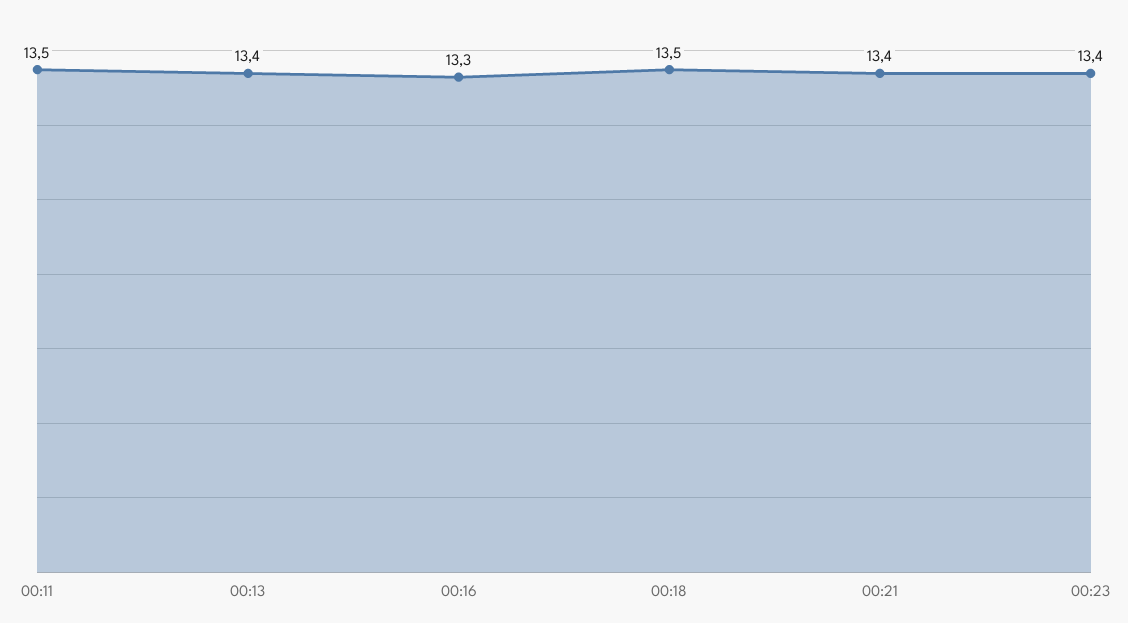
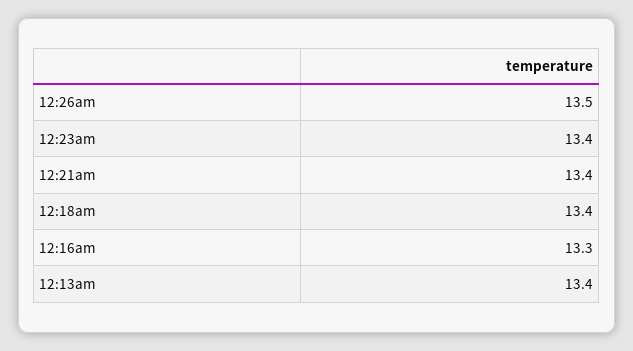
00:11: 13.5 -> none
00:18: 13.5 -> 13.4
12:26am: none -> 13.5

